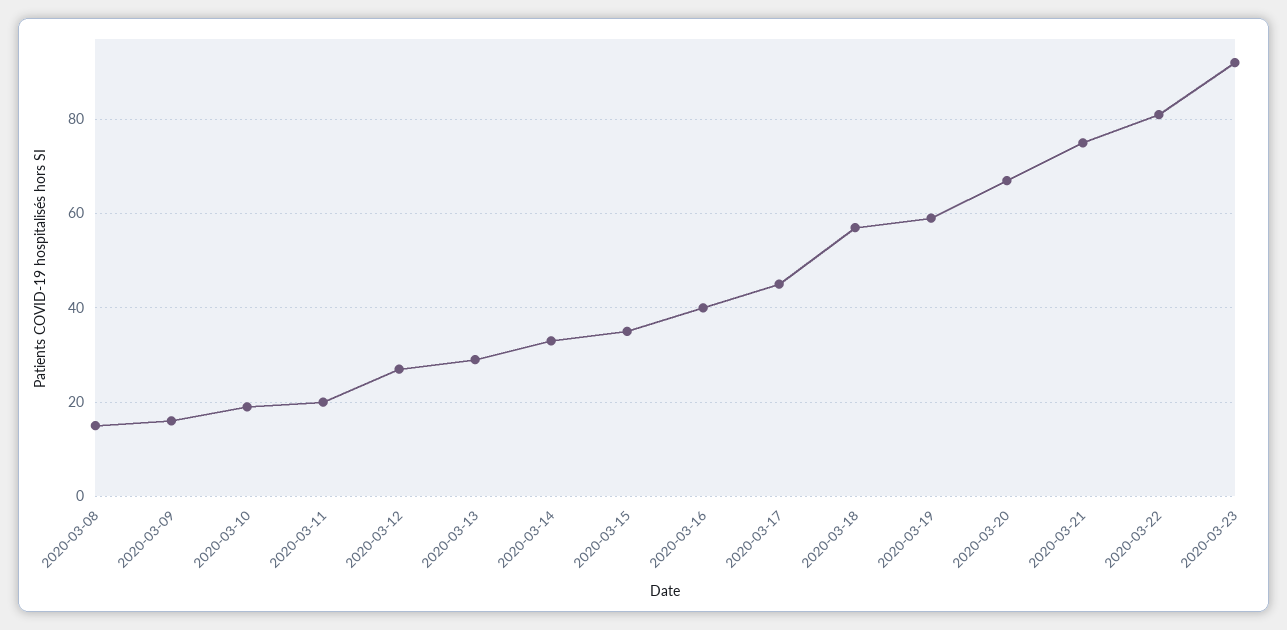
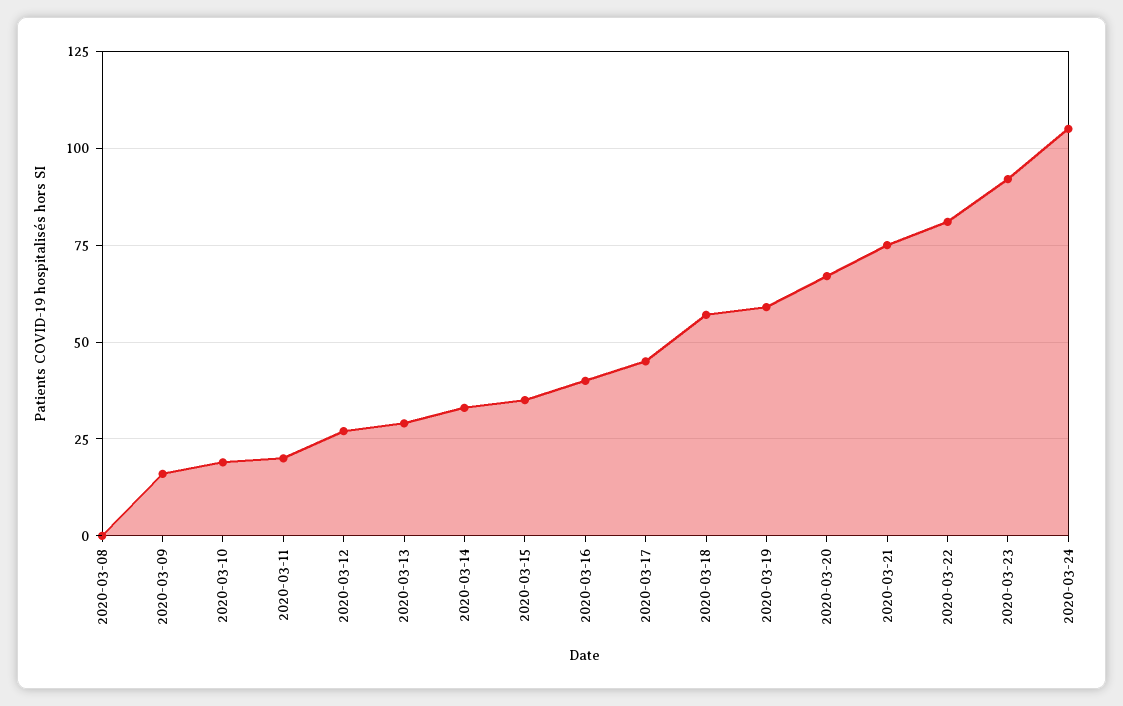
2020-03-08: 15 -> 0
2020-03-24: none -> 105

